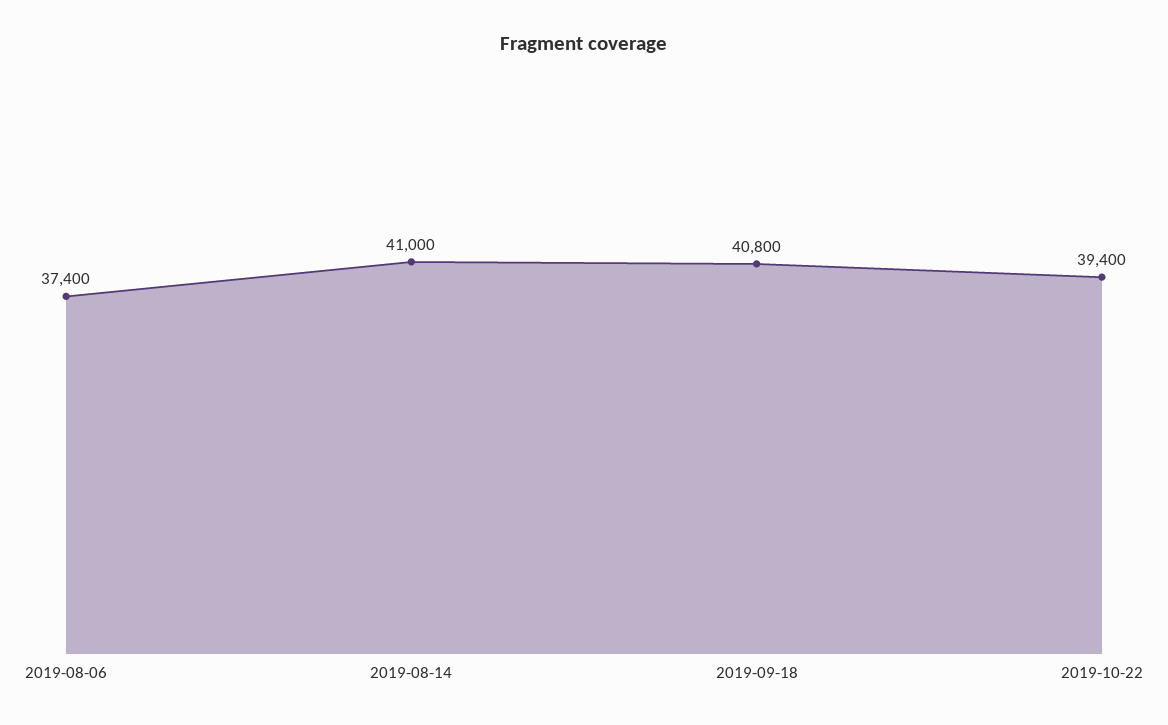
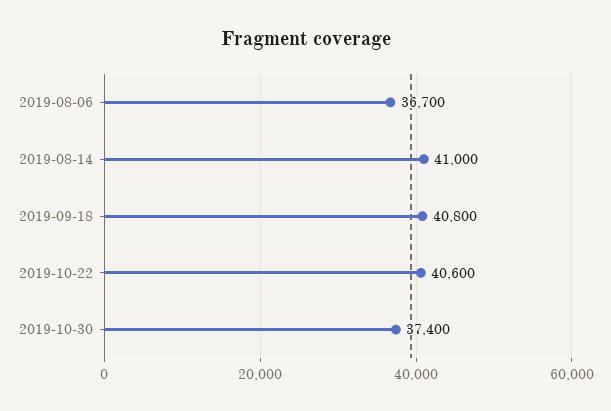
2019-08-06: 37400 -> 36700
2019-10-22: 39400 -> 40600
2019-10-30: none -> 37400

